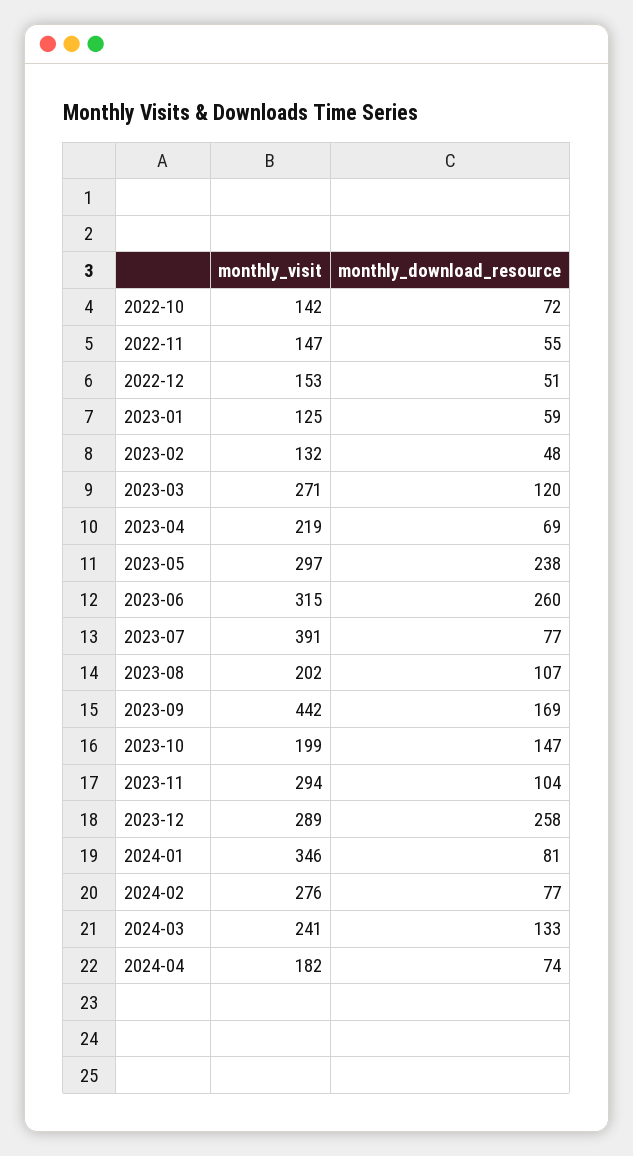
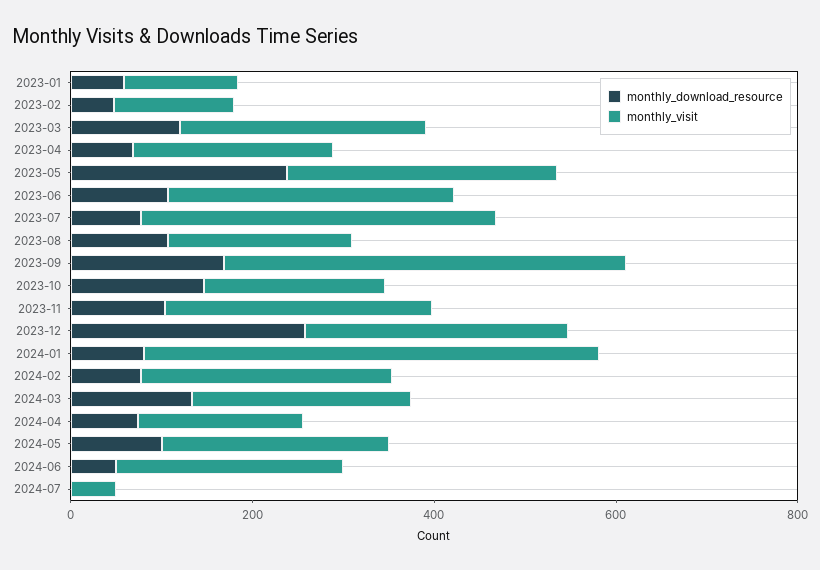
monthly_visit, 2022-10: 142 -> none
monthly_download_resource, 2022-10: 72 -> none
monthly_visit, 2022-11: 147 -> none
monthly_download_resource, 2022-11: 55 -> none
monthly_visit, 2022-12: 153 -> none
monthly_download_resource, 2022-12: 51 -> none
monthly_download_resource, 2023-06: 260 -> 100
monthly_visit, 2024-01: 346 -> 500
monthly_download_resource, 2024-05: none -> 100
monthly_visit, 2024-05: none -> 250
monthly_download_resource, 2024-06: none -> 50
monthly_visit, 2024-06: none -> 250
monthly_download_resource, 2024-07: none -> 0
monthly_visit, 2024-07: none -> 50

